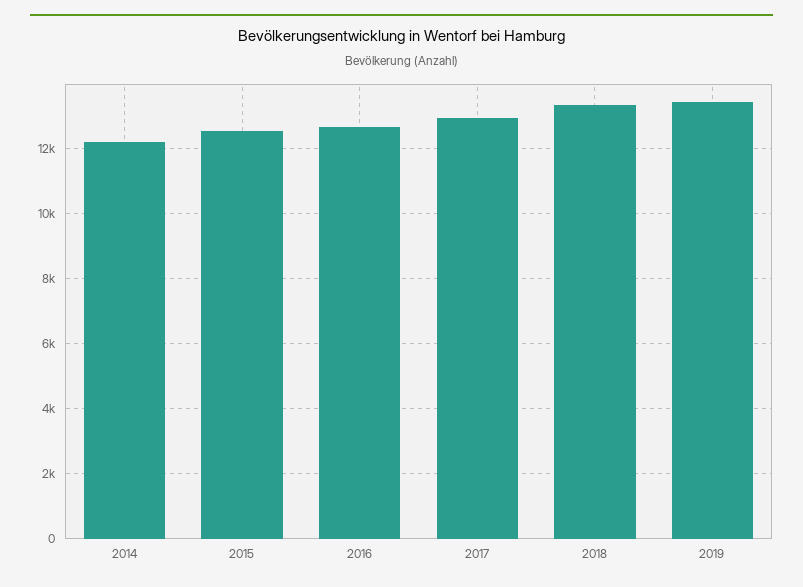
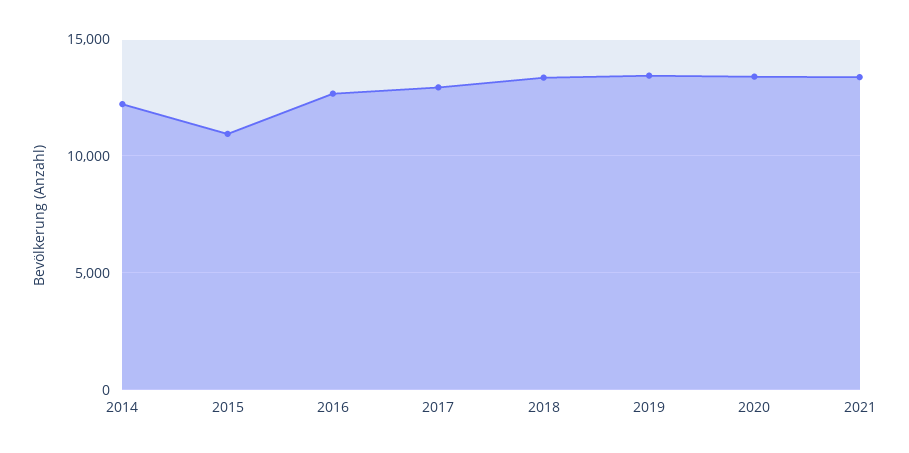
2015: 12600 -> 11000
2020: none -> 13500
2021: none -> 13500

